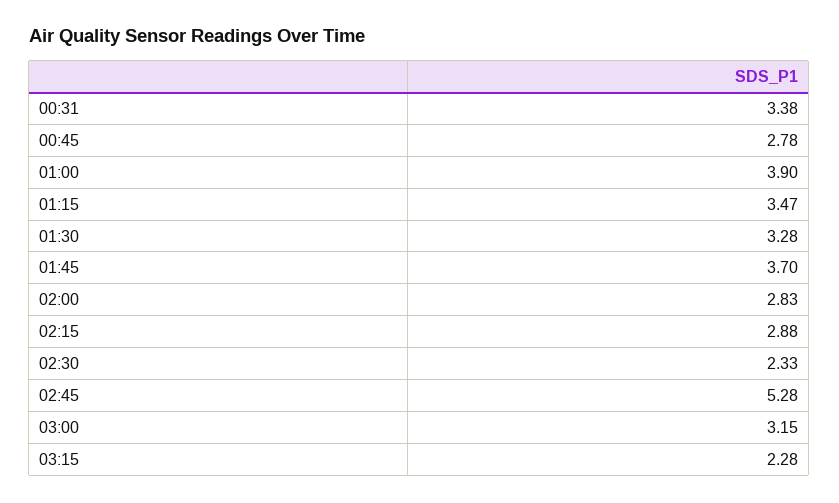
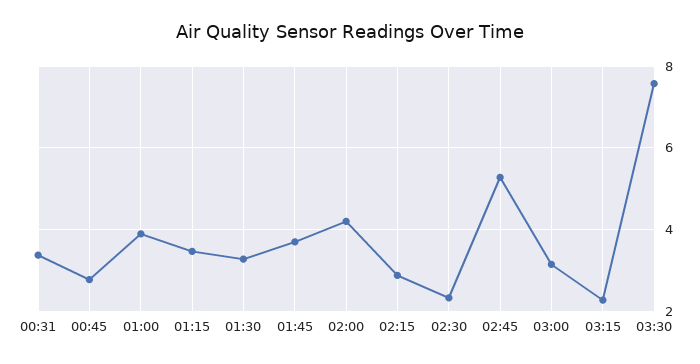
02:00: 2.83 -> 4.2
03:30: none -> 7.6

